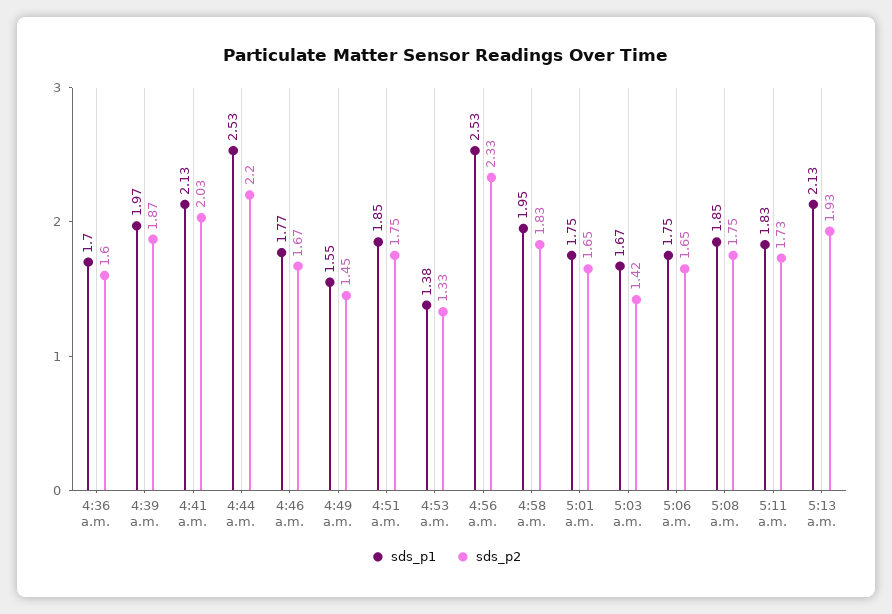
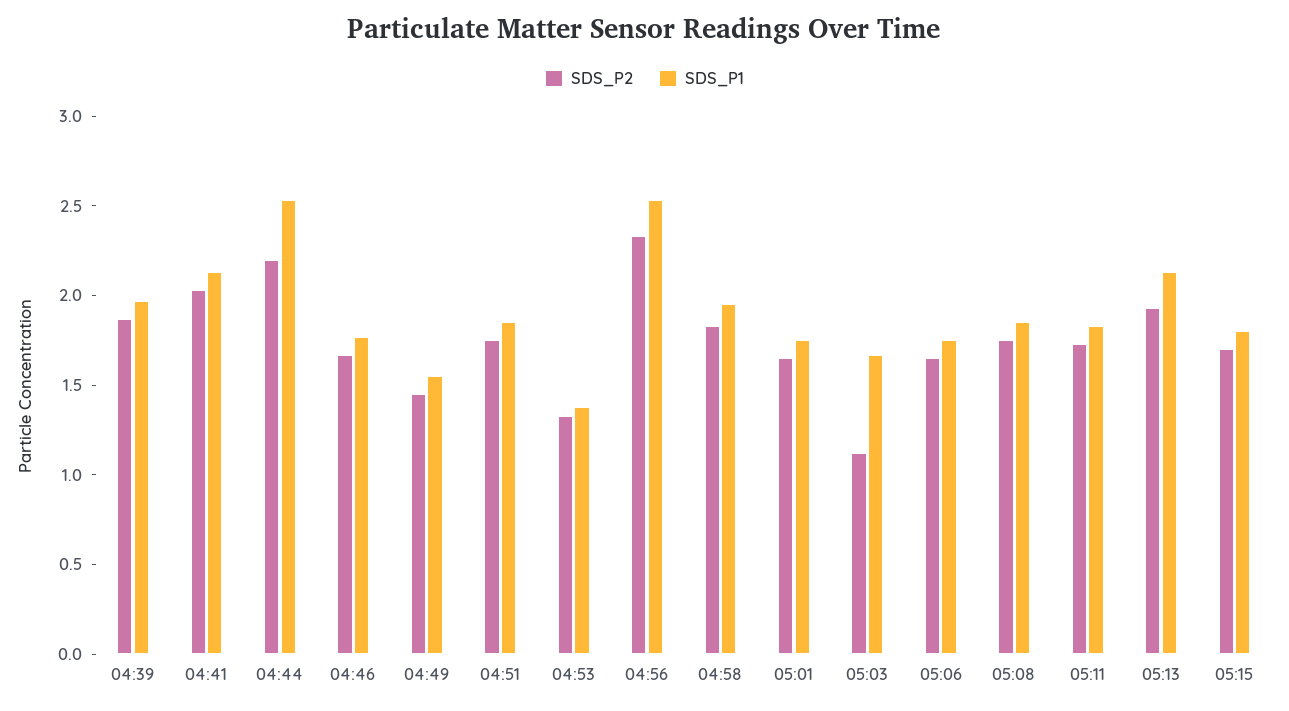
sds_p1, 4:36 a.m.: 1.7 -> none
sds_p2, 4:36 a.m.: 1.6 -> none
sds_p2, 5:03 a.m.: 1.42 -> 1.1
sds_p2, 05:15: none -> 1.7
sds_p1, 05:15: none -> 1.8

